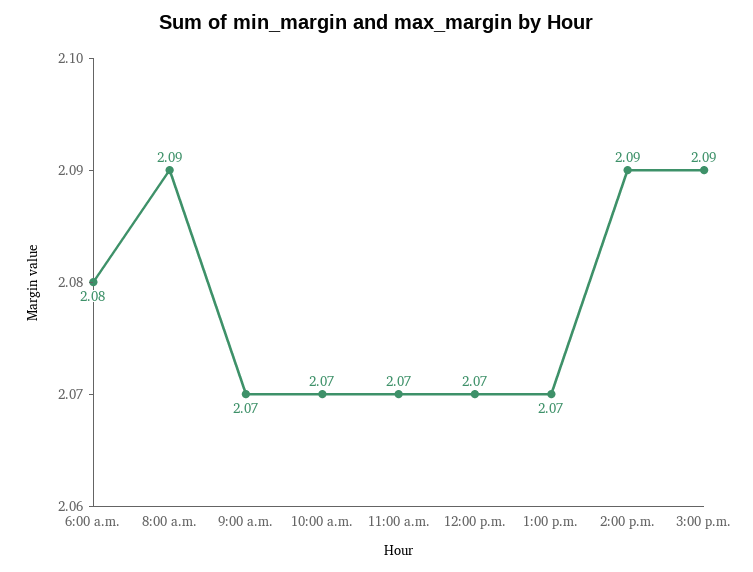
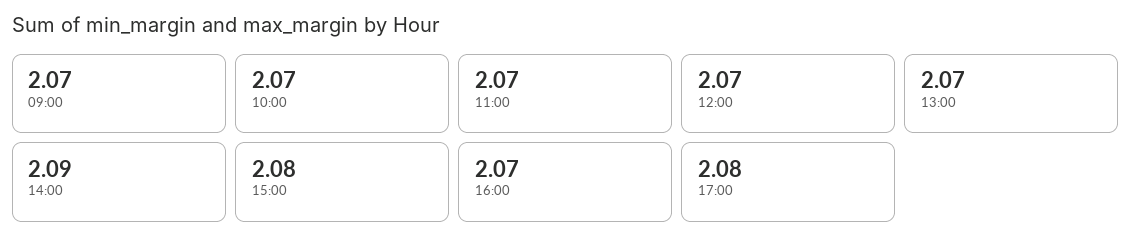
6:00 a.m.: 2.08 -> none
8:00 a.m.: 2.09 -> none
3:00 p.m.: 2.09 -> 2.08
16:00: none -> 2.07
17:00: none -> 2.08

